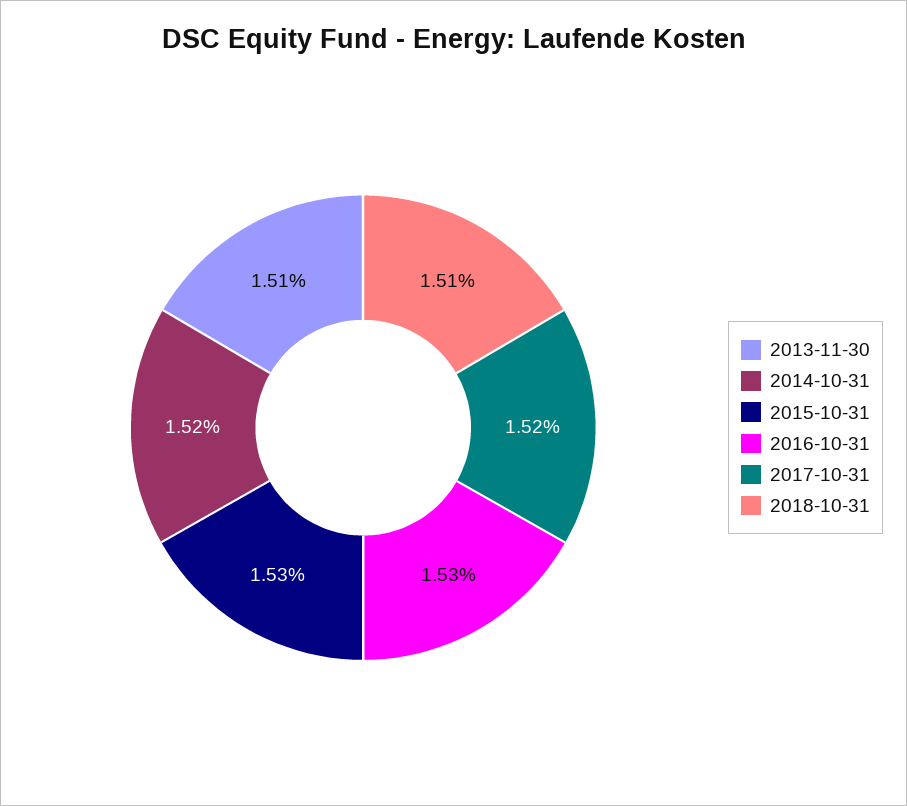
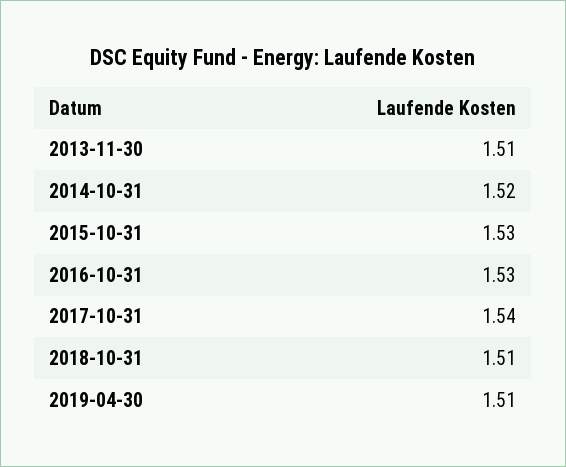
2017-10-31: 1.52 -> 1.54
2019-04-30: none -> 1.51

